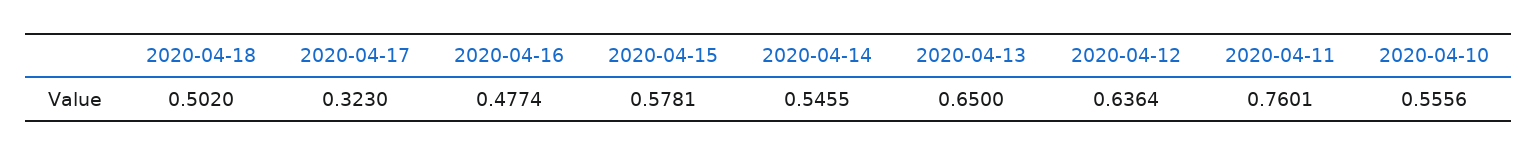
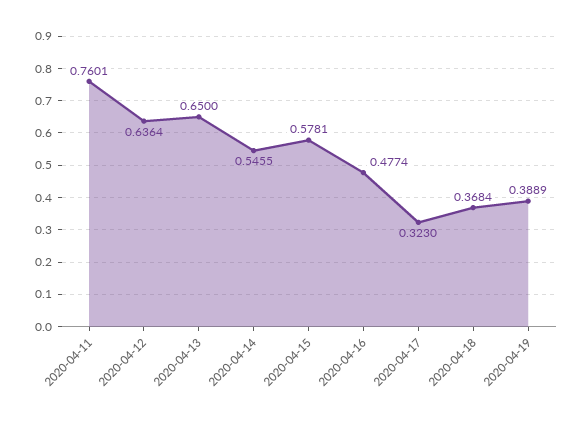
2020-04-18: 0.502 -> 0.3684
2020-04-10: 0.5556 -> none
2020-04-19: none -> 0.3889

